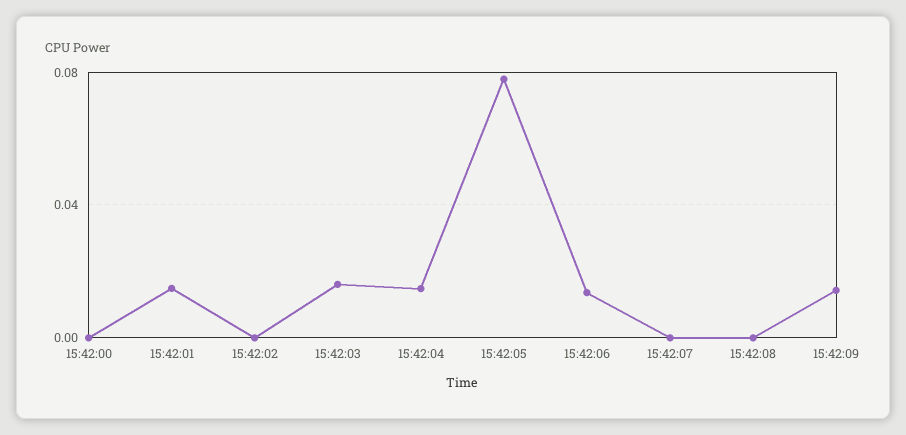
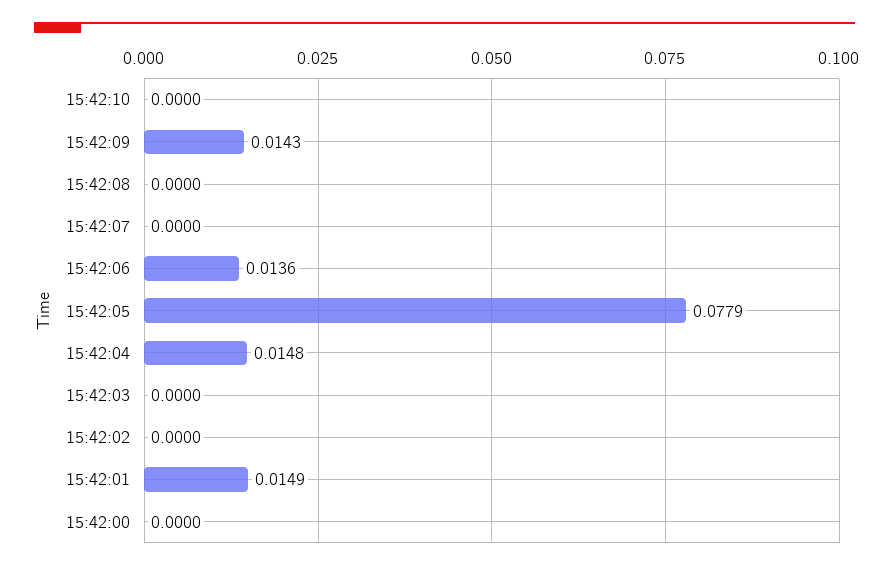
15:42:03: 0.015 -> 0
15:42:10: none -> 0

